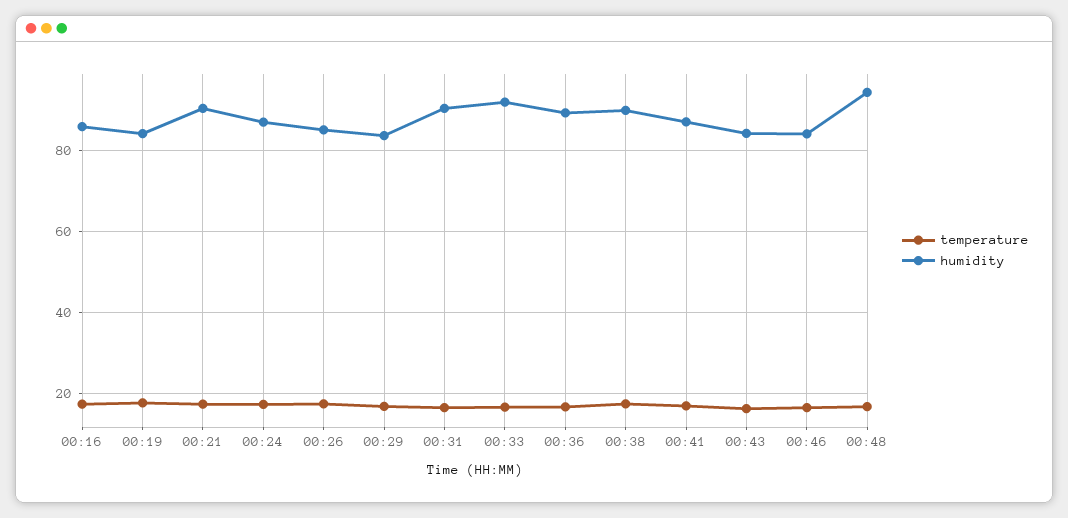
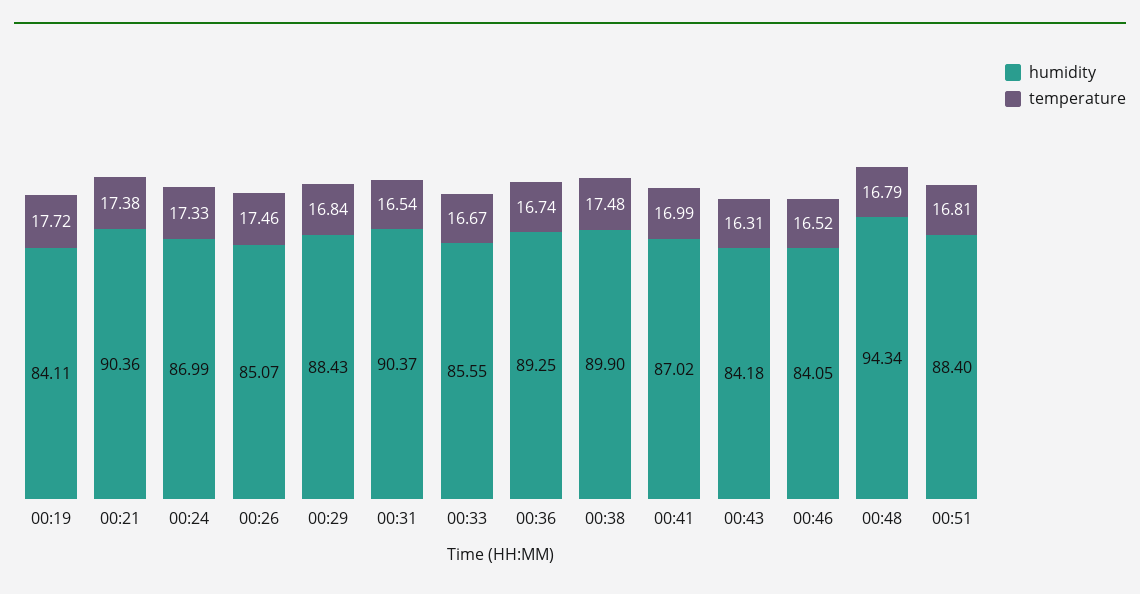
temperature, 00:16: 18 -> none
humidity, 00:16: 86 -> none
humidity, 00:29: 84 -> 88.43
humidity, 00:33: 92 -> 85.55
humidity, 00:51: none -> 88.4
temperature, 00:51: none -> 16.81

